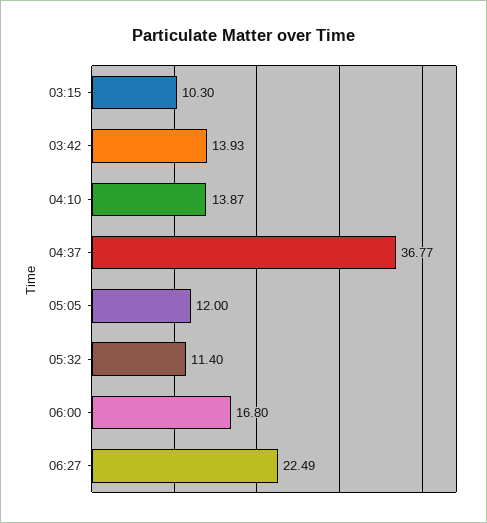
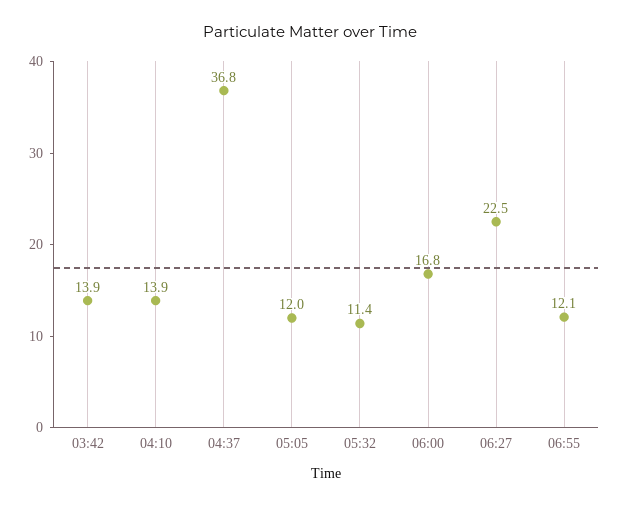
03:15: 10.3 -> none
06:55: none -> 12.1

